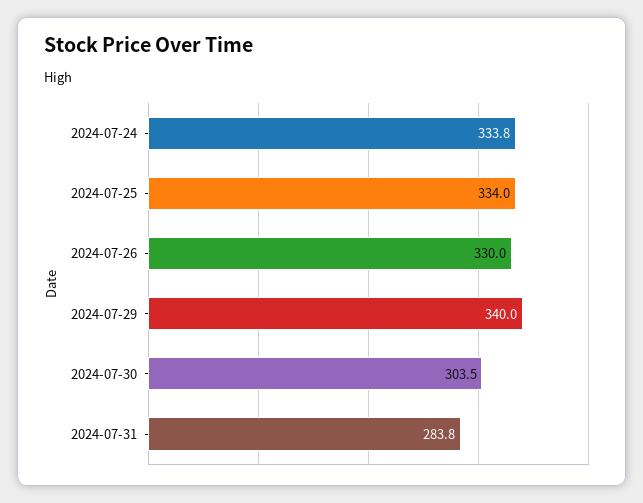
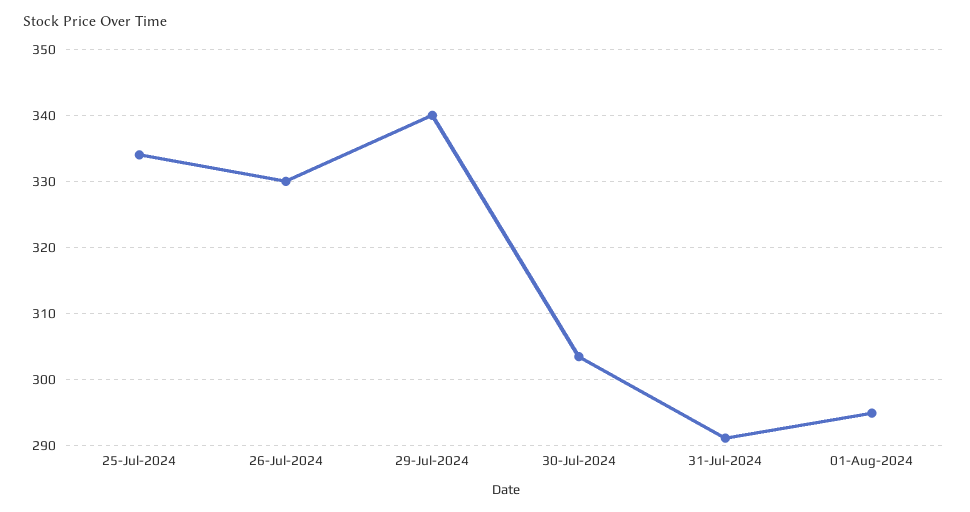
2024-07-24: 333.8 -> none
2024-07-31: 283.8 -> 291
01-Aug-2024: none -> 295

